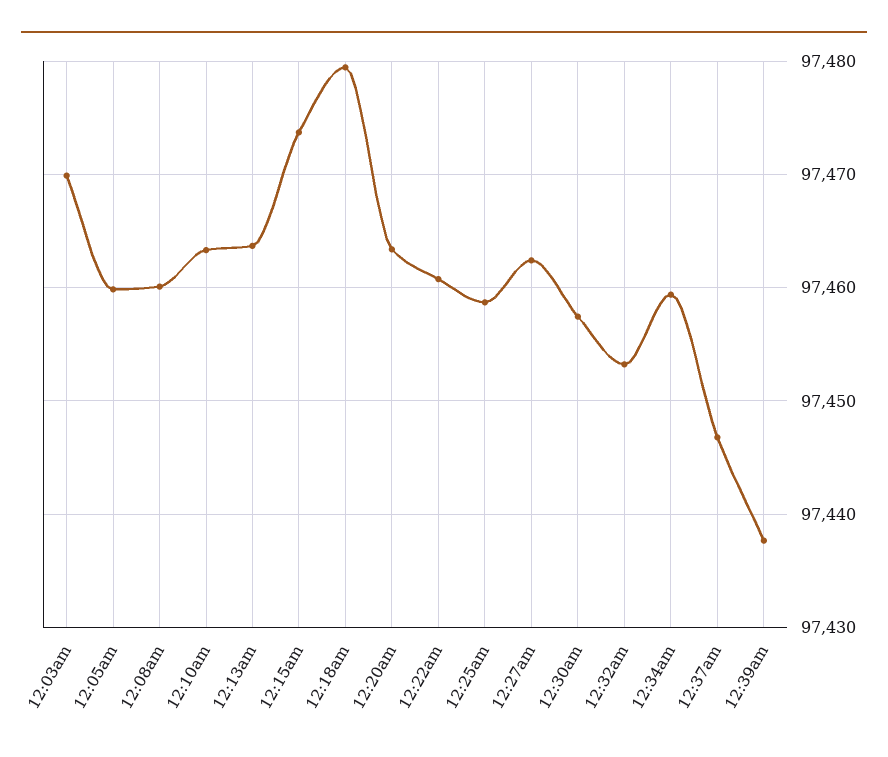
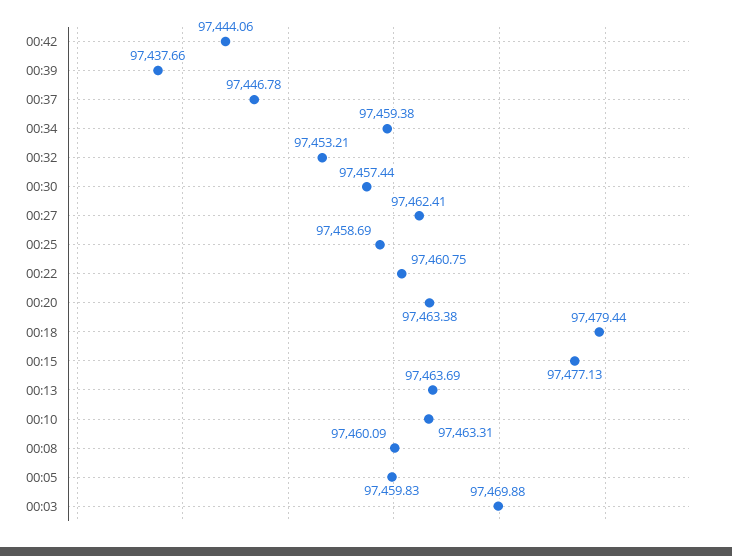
12:15am: 97474 -> 97477.13
00:42: none -> 97444.06

